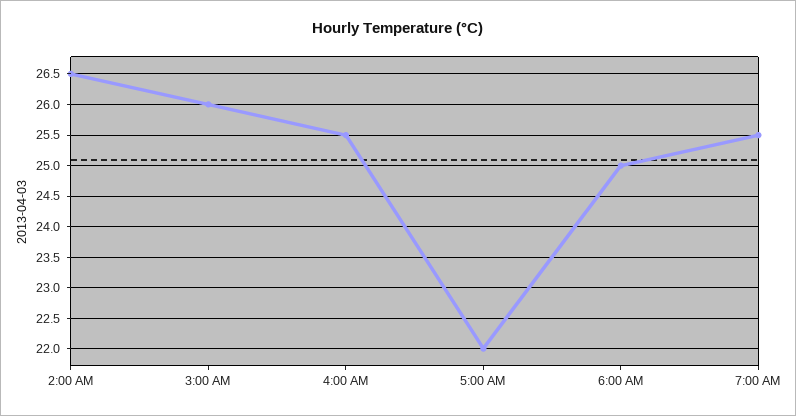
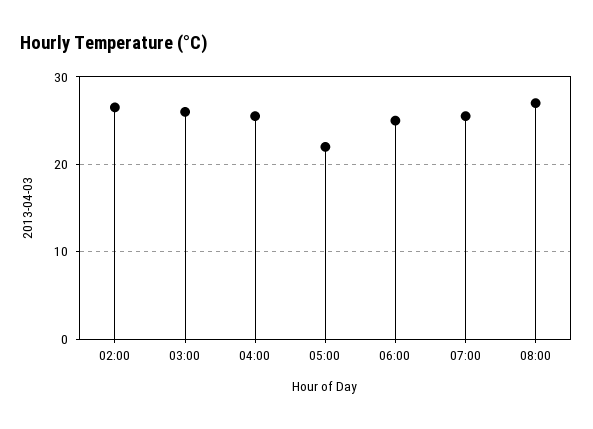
08:00: none -> 27

